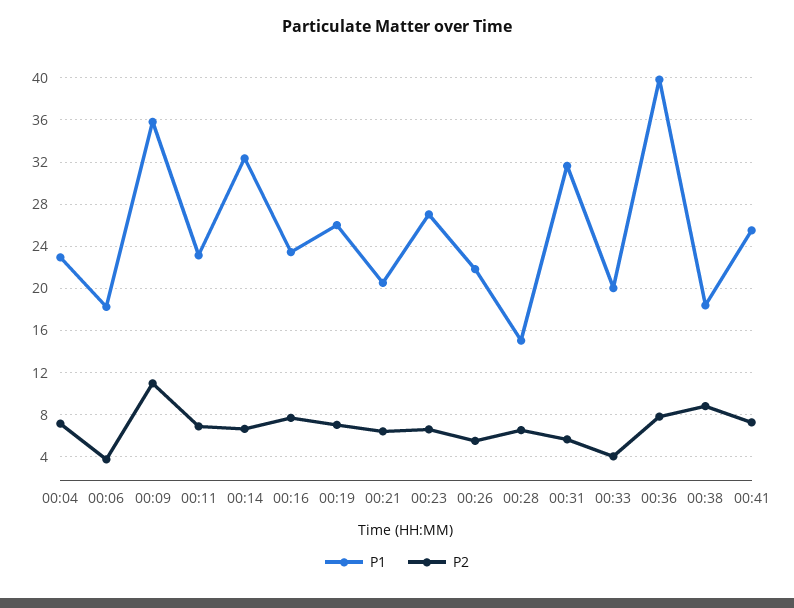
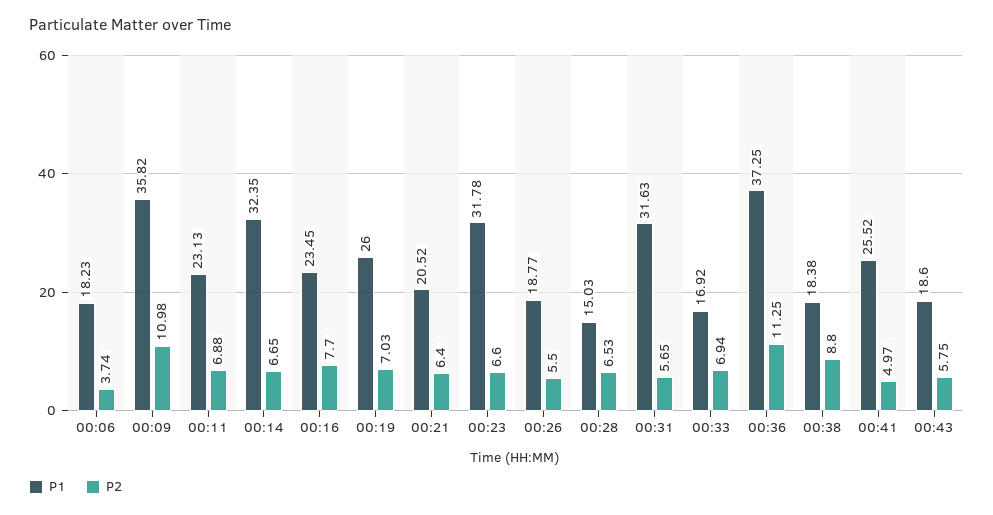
P1, 00:04: 23 -> none
P2, 00:04: 7 -> none
P1, 00:23: 27 -> 31.78
P1, 00:26: 22 -> 18.77
P1, 00:33: 20 -> 16.92
P2, 00:33: 4 -> 6.94
P1, 00:36: 40 -> 37.25
P2, 00:36: 8 -> 11.25
P2, 00:41: 7 -> 4.97
P1, 00:43: none -> 18.6
P2, 00:43: none -> 5.75

